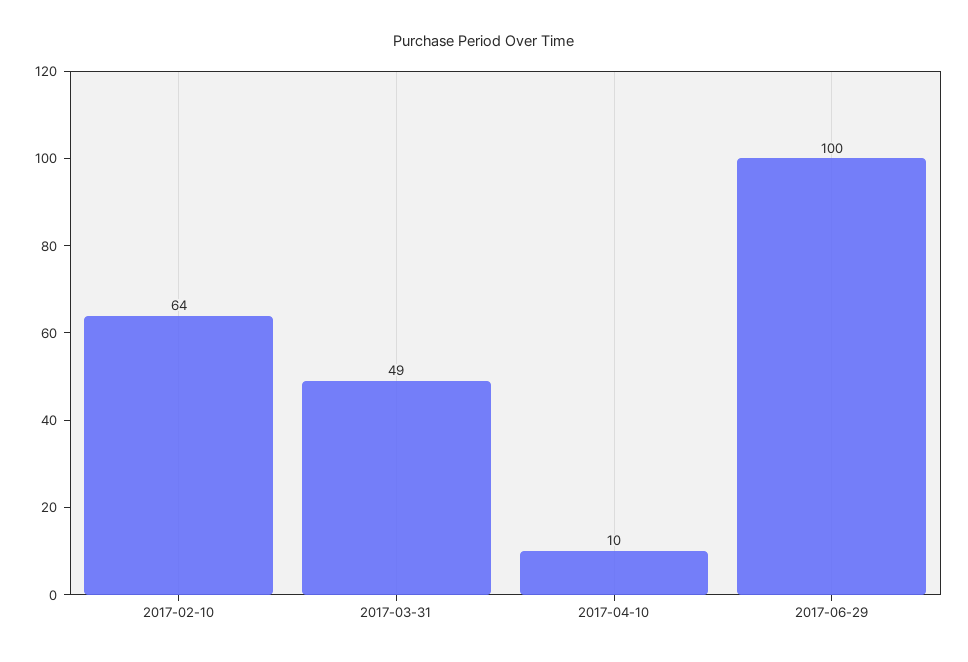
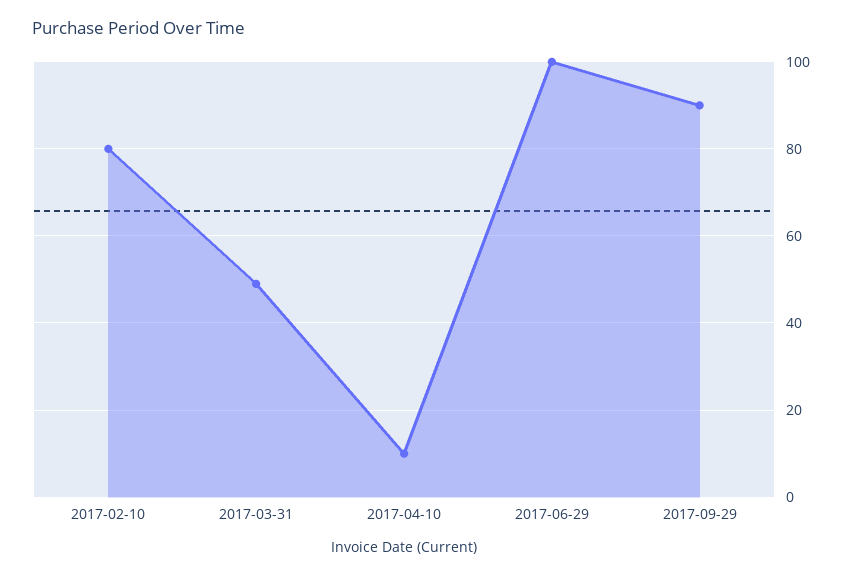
2017-02-10: 64 -> 80
2017-09-29: none -> 90

